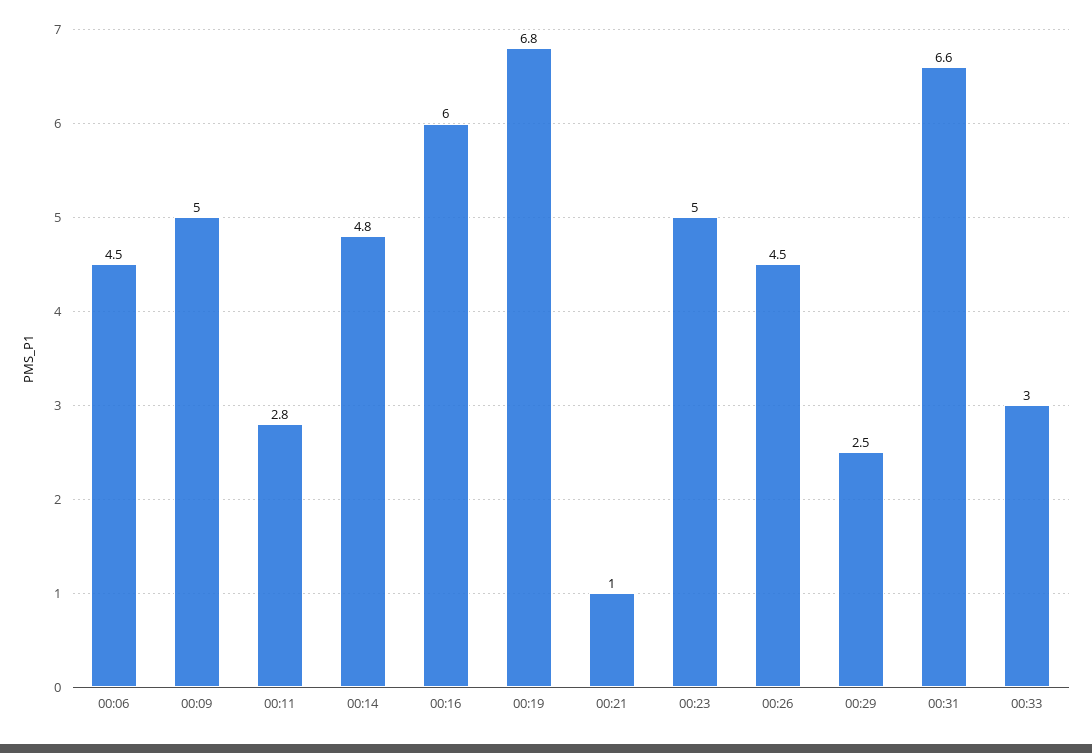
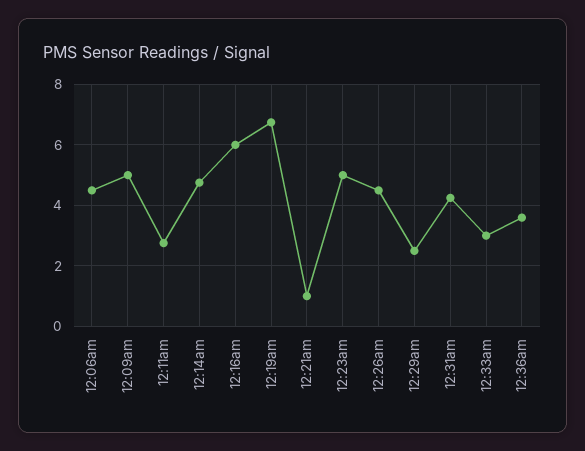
00:31: 6.6 -> 4.2
12:36am: none -> 3.6

